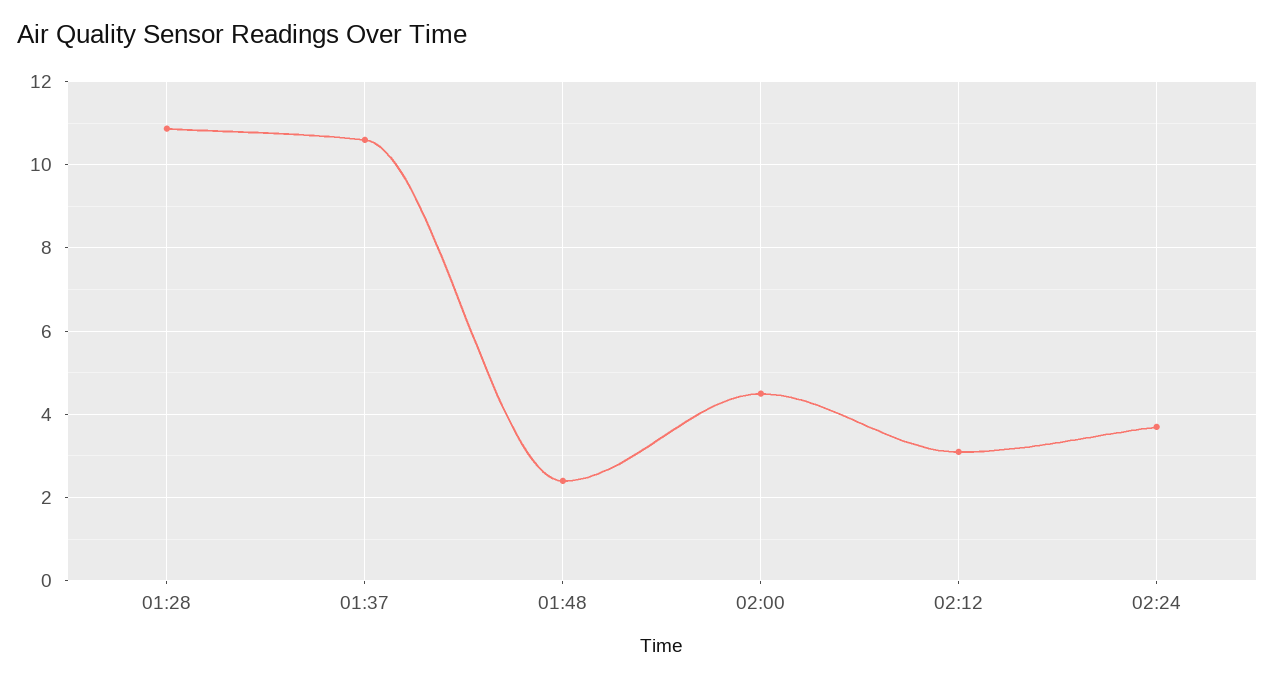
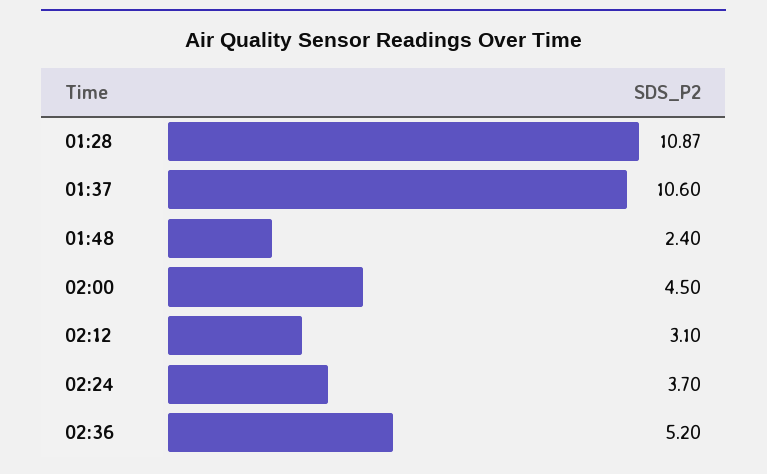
02:36: none -> 5.2

